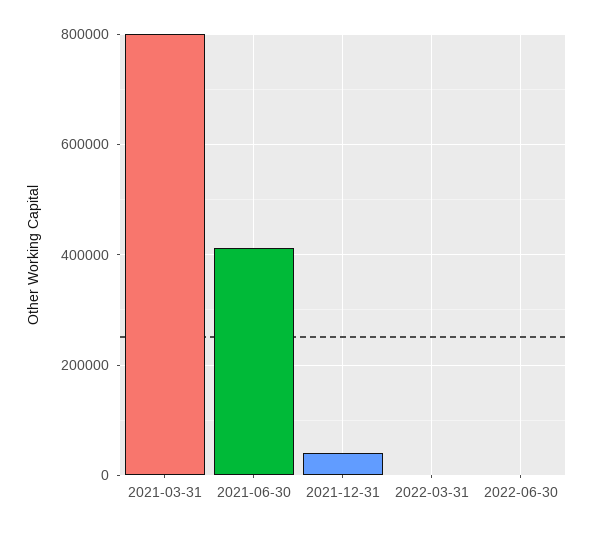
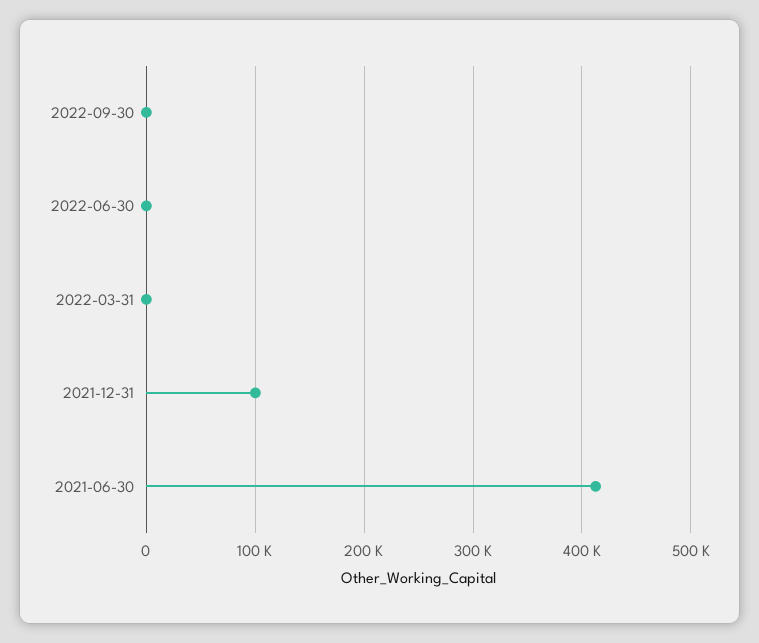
2021-03-31: 800000 -> none
2021-12-31: 40000 -> 100000
2022-09-30: none -> 0

